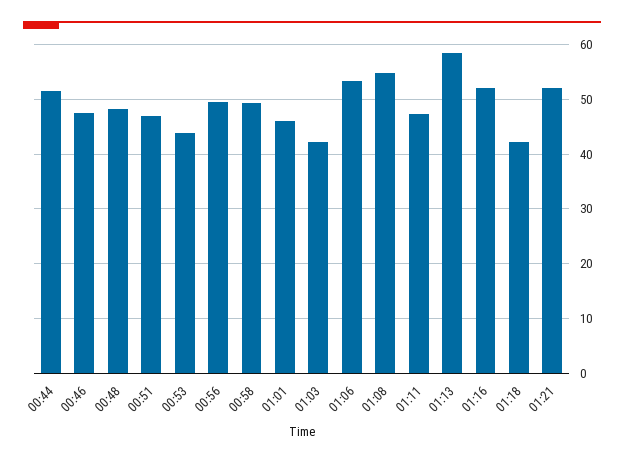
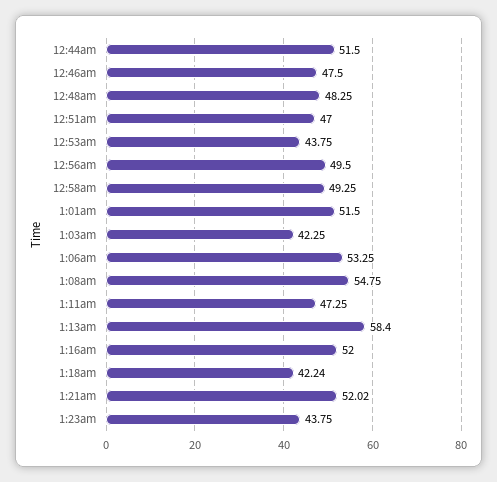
01:01: 46 -> 51.5
1:23am: none -> 43.75

